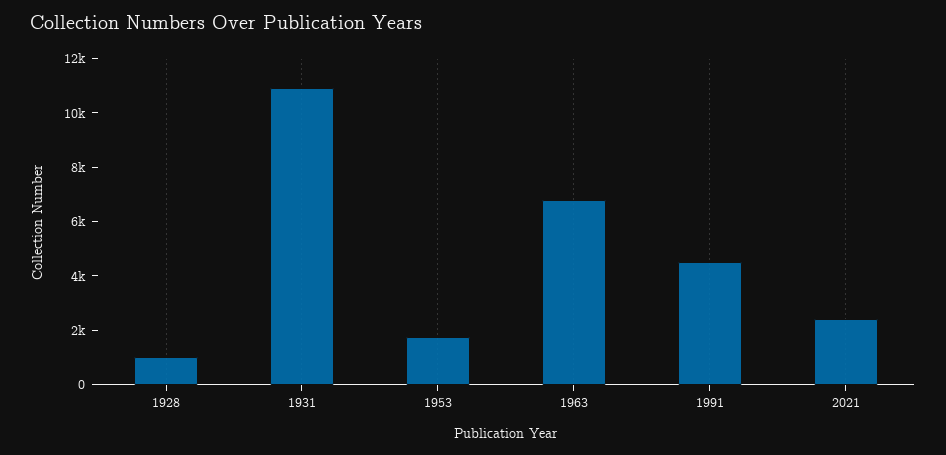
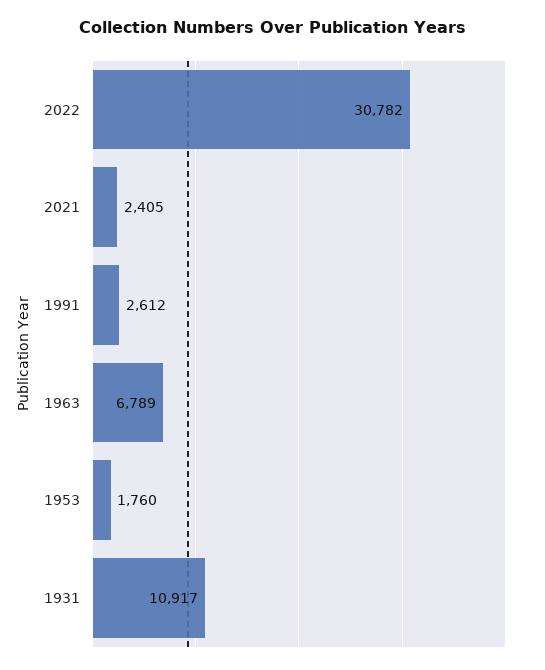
1928: 1000 -> none
1991: 4500 -> 2612
2022: none -> 30782

